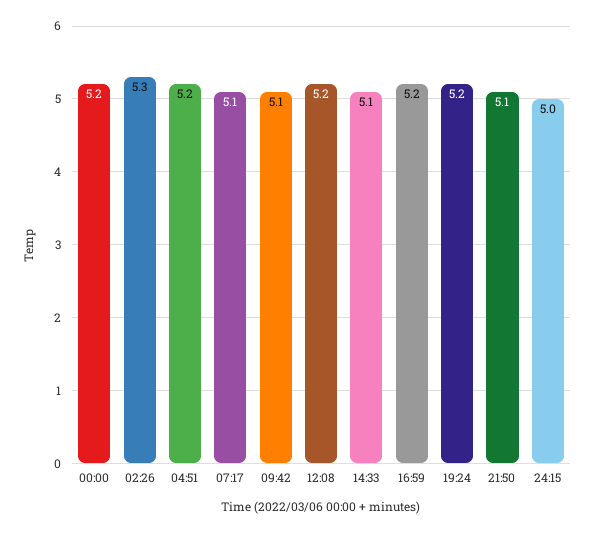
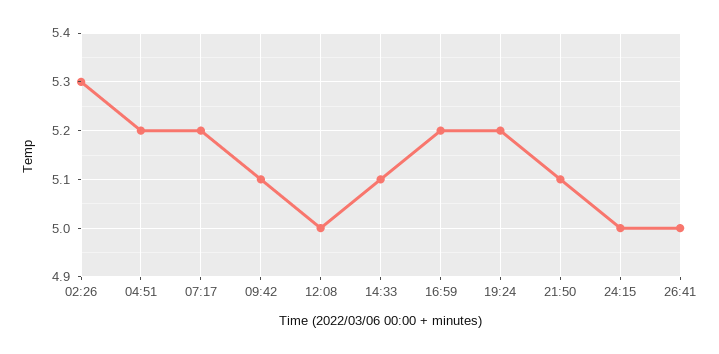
00:00: 5.2 -> none
07:17: 5.1 -> 5.2
12:08: 5.2 -> 5
26:41: none -> 5

